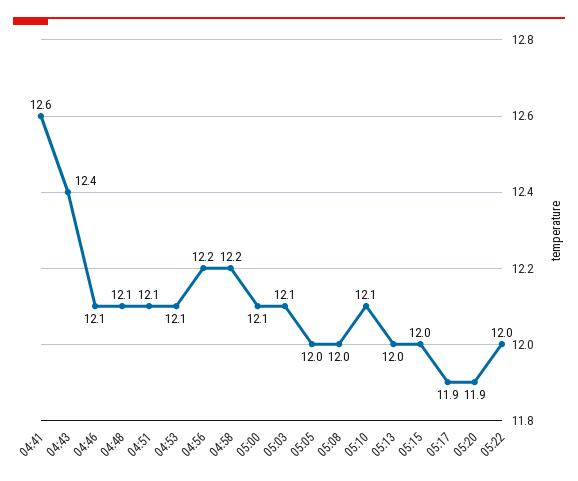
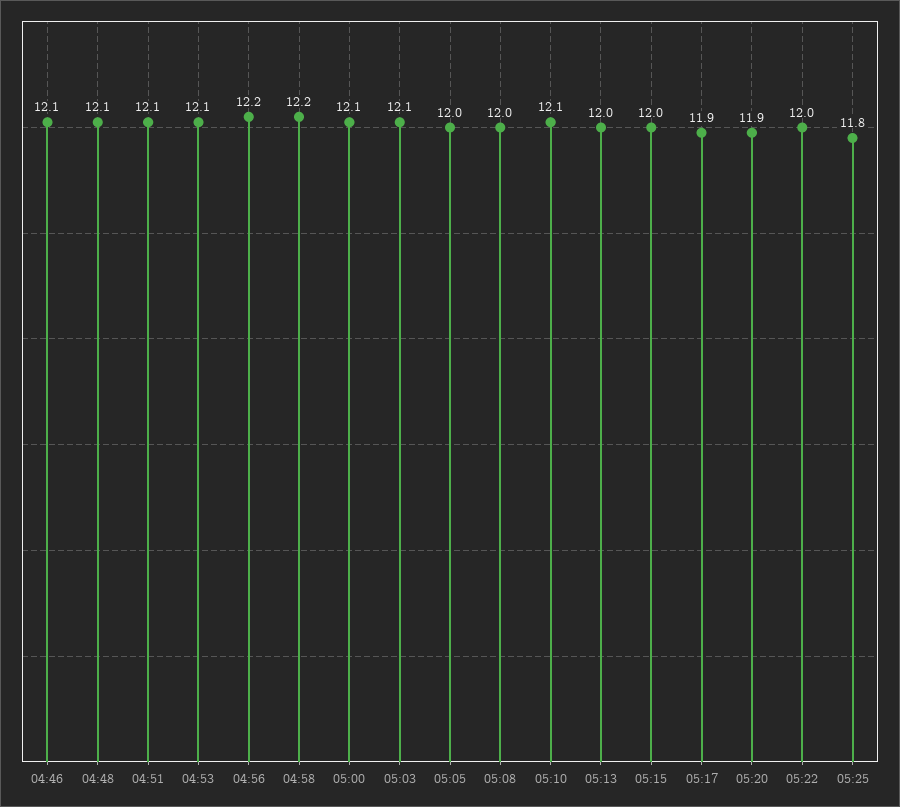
04:41: 12.6 -> none
04:43: 12.4 -> none
05:25: none -> 11.8

